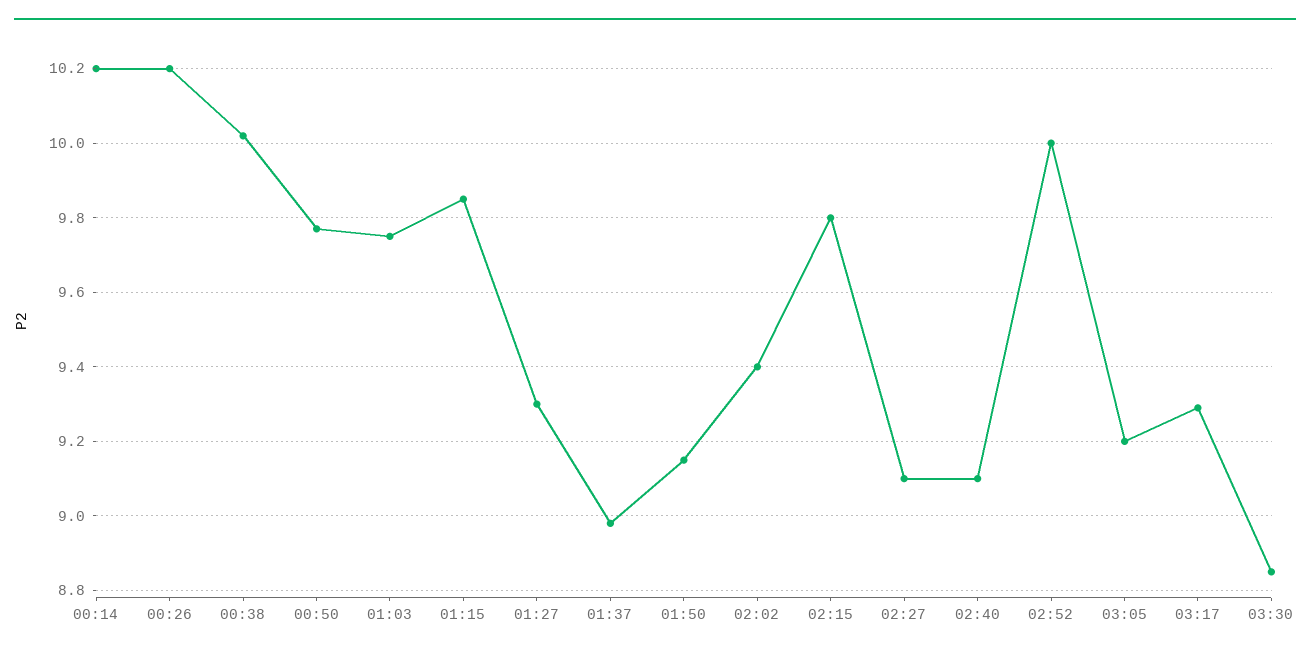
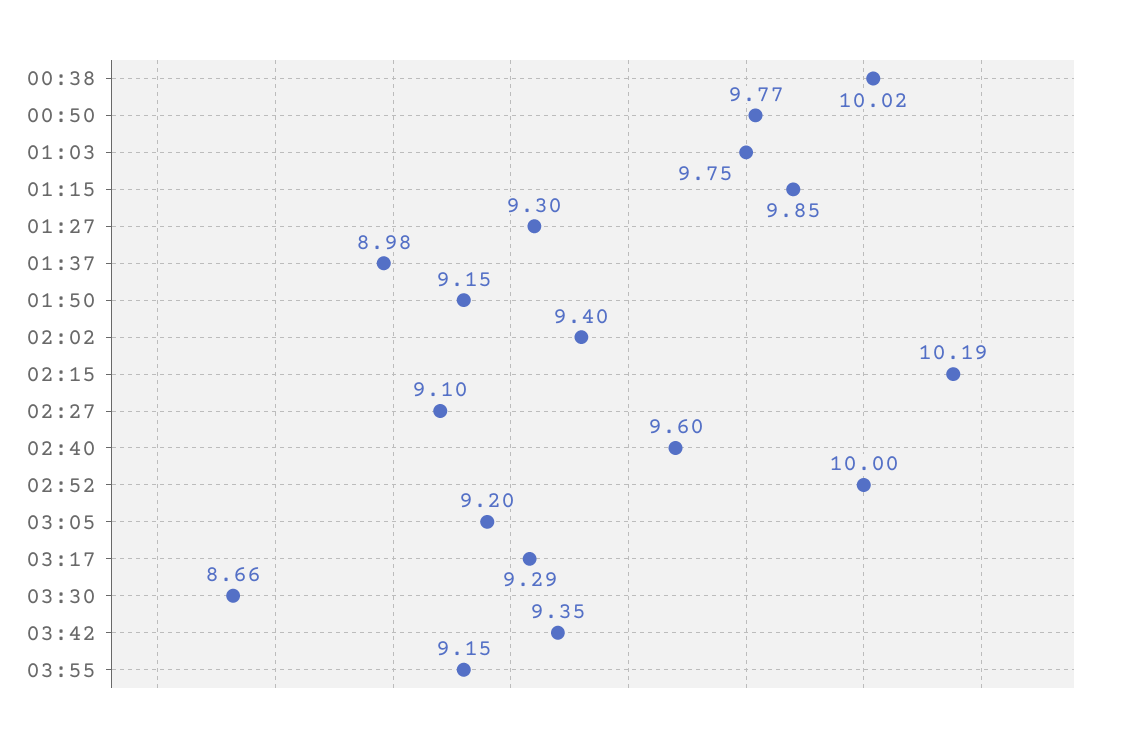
00:14: 10.2 -> none
00:26: 10.2 -> none
02:15: 9.8 -> 10.19
02:40: 9.1 -> 9.6
03:30: 8.85 -> 8.66
03:42: none -> 9.35
03:55: none -> 9.15

